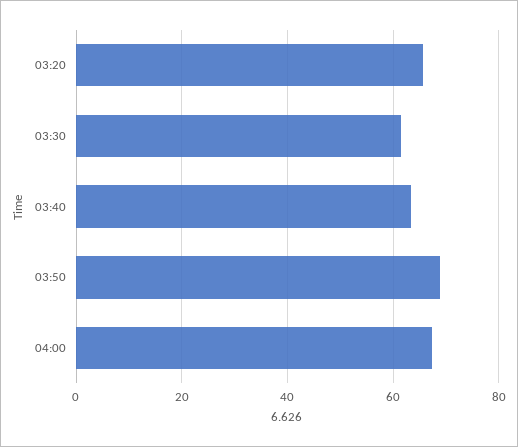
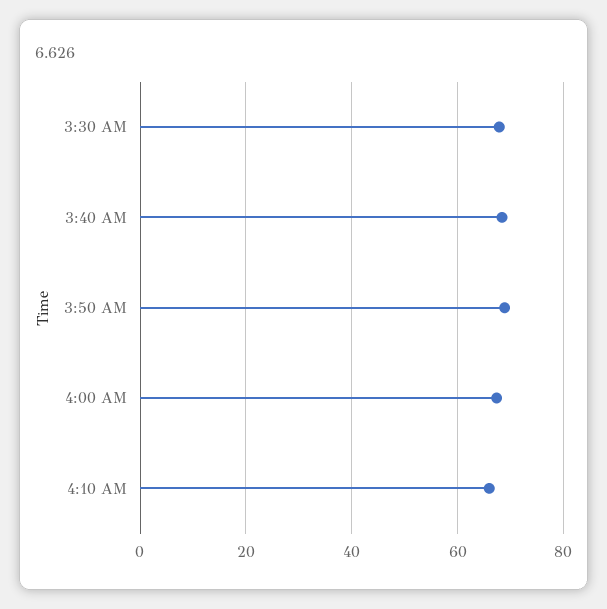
03:20: 66 -> none
03:30: 62 -> 68
03:40: 64 -> 68
4:10 AM: none -> 66

